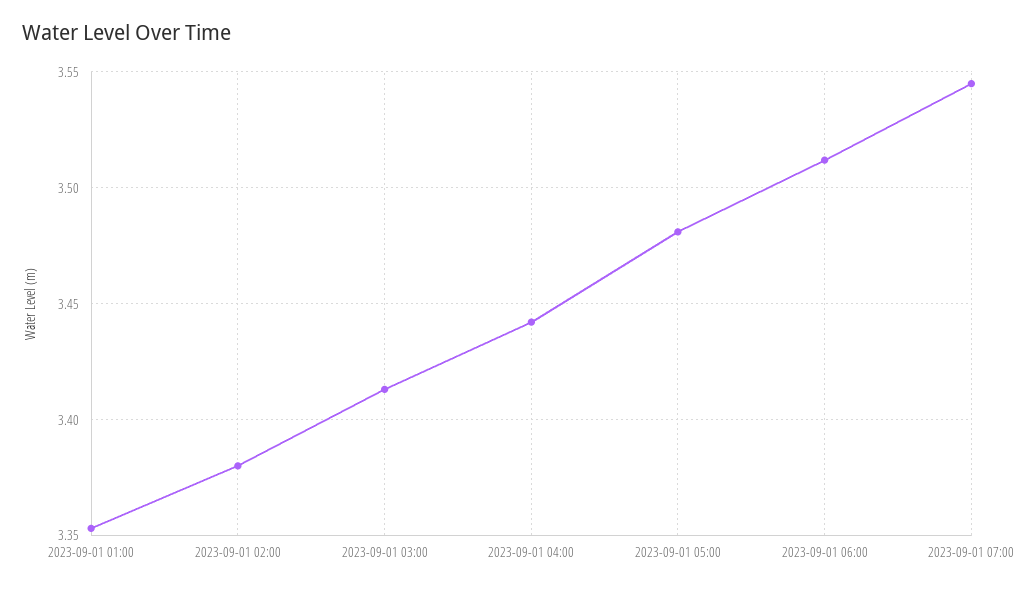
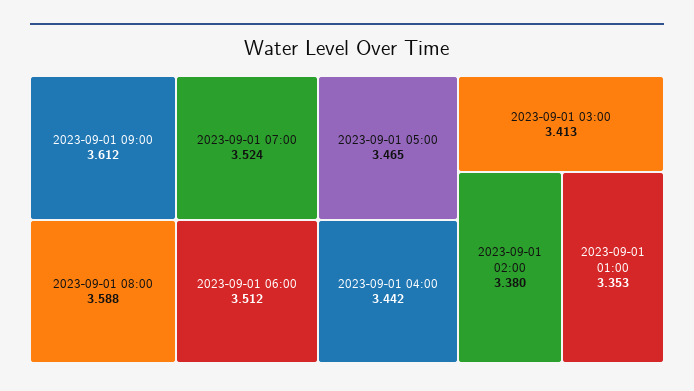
2023-09-01 05:00: 3.48 -> 3.465
2023-09-01 07:00: 3.545 -> 3.524
2023-09-01 09:00: none -> 3.612
2023-09-01 08:00: none -> 3.588

